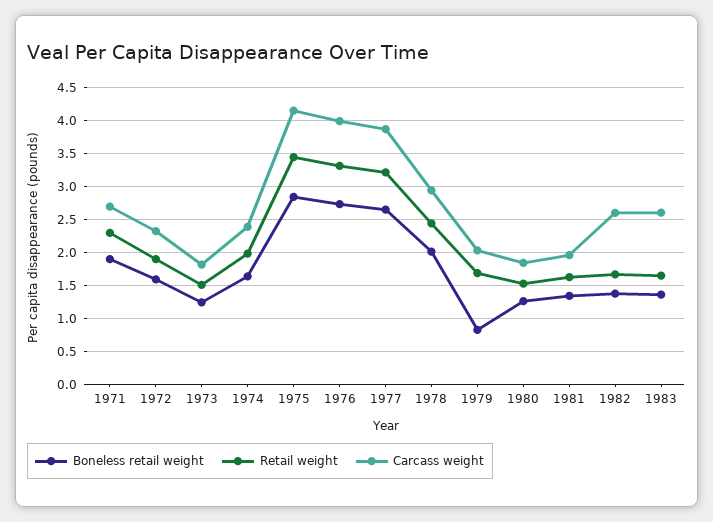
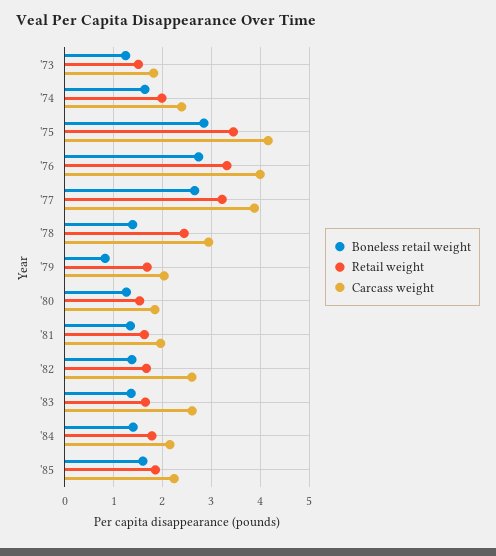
Boneless retail weight, 1971: 1.9 -> none
Retail weight, 1971: 2.3 -> none
Carcass weight, 1971: 2.7 -> none
Boneless retail weight, 1972: 1.6 -> none
Retail weight, 1972: 1.9 -> none
Carcass weight, 1972: 2.3 -> none
Boneless retail weight, 1978: 2 -> 1.4
Boneless retail weight, '84: none -> 1.4
Retail weight, '84: none -> 1.8
Carcass weight, '84: none -> 2.2
Boneless retail weight, '85: none -> 1.6
Retail weight, '85: none -> 1.8
Carcass weight, '85: none -> 2.2

